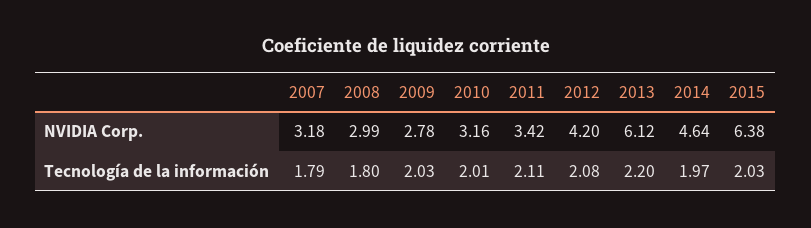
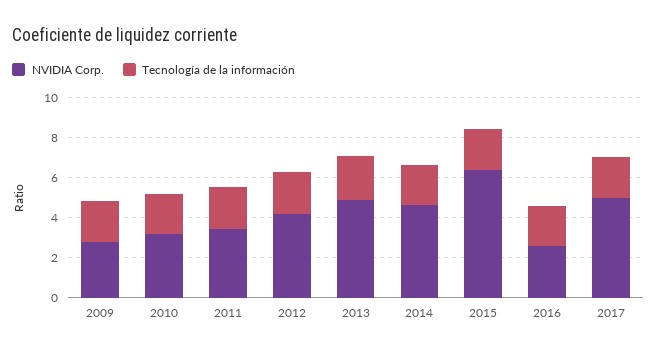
NVIDIA Corp., 2007: 3.18 -> none
NVIDIA Corp., 2008: 2.99 -> none
NVIDIA Corp., 2013: 6.12 -> 5
Tecnología de la información, 2007: 1.79 -> none
Tecnología de la información, 2008: 1.8 -> none
NVIDIA Corp., 2016: none -> 2.5
Tecnología de la información, 2016: none -> 2
NVIDIA Corp., 2017: none -> 5
Tecnología de la información, 2017: none -> 2

